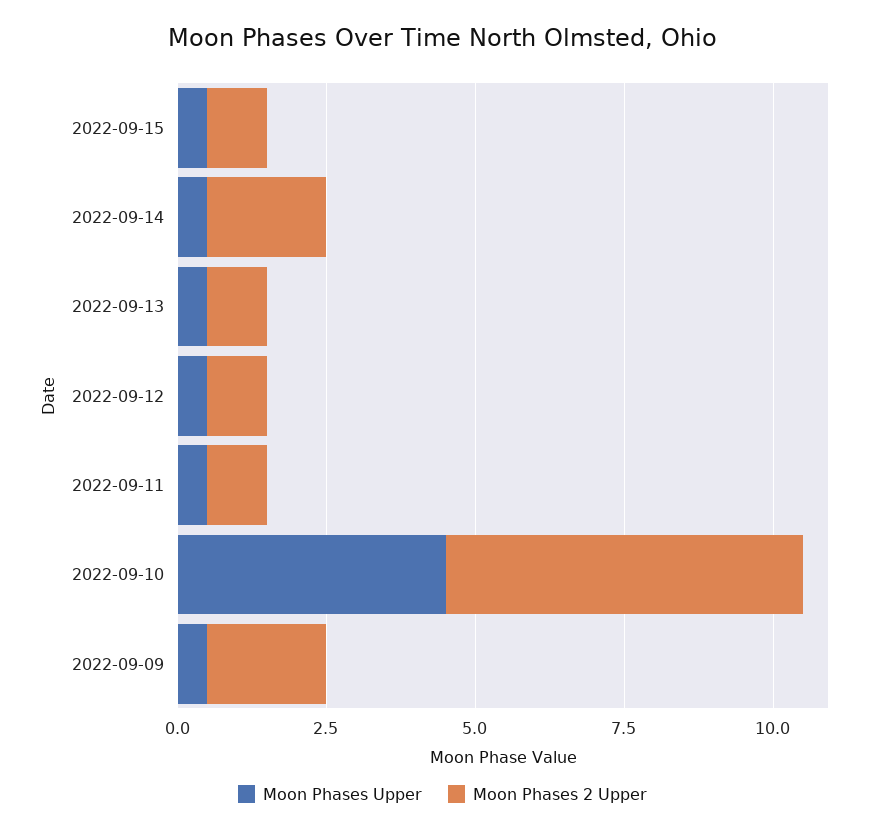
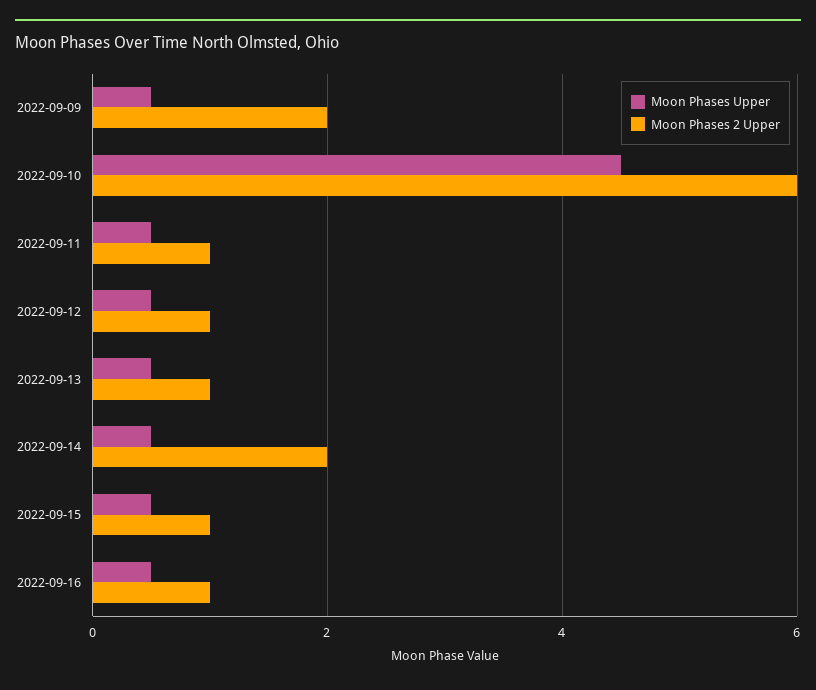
Moon Phases Upper, 2022-09-16: none -> 0.5
Moon Phases 2 Upper, 2022-09-16: none -> 1

